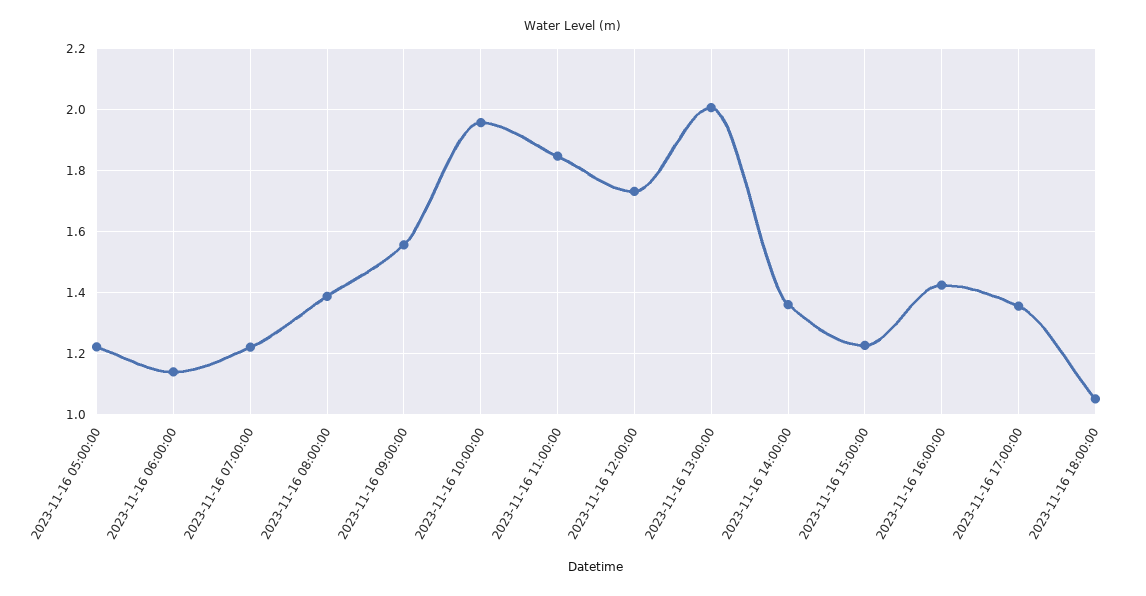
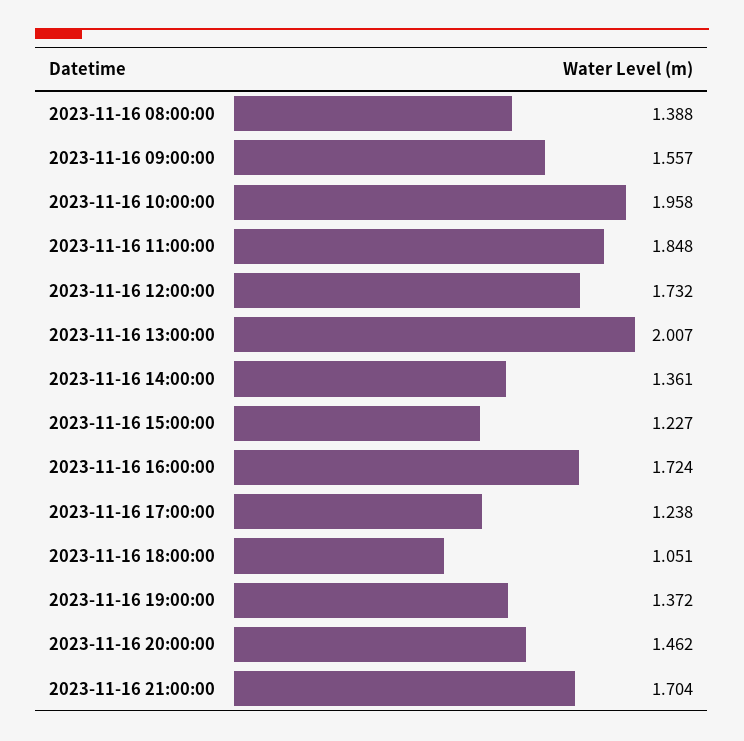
2023-11-16 05:00:00: 1.22 -> none
2023-11-16 06:00:00: 1.14 -> none
2023-11-16 07:00:00: 1.22 -> none
2023-11-16 16:00:00: 1.42 -> 1.724
2023-11-16 17:00:00: 1.36 -> 1.238
2023-11-16 19:00:00: none -> 1.372
2023-11-16 20:00:00: none -> 1.462
2023-11-16 21:00:00: none -> 1.704

